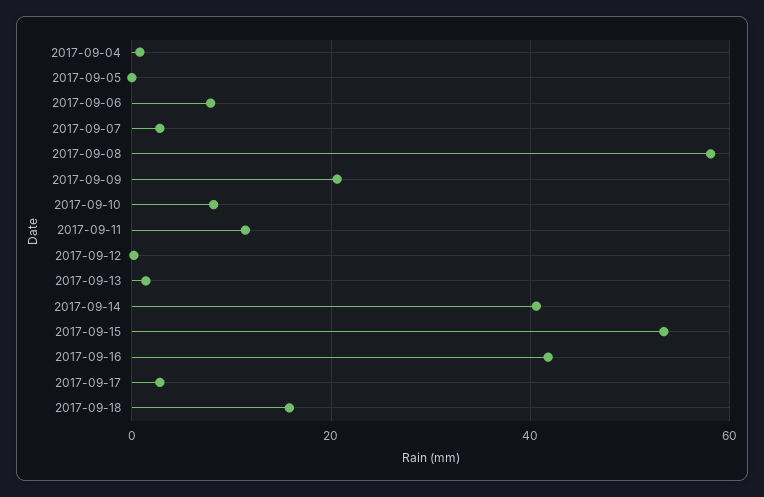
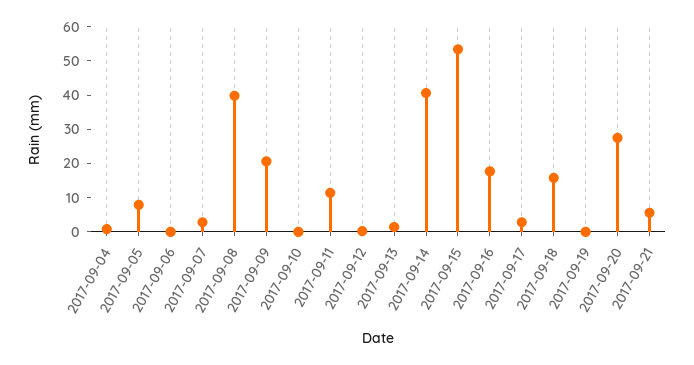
2017-09-05: 0 -> 7.5
2017-09-06: 8 -> 0
2017-09-08: 58 -> 40
2017-09-10: 8 -> 0
2017-09-16: 42 -> 17.5
2017-09-19: none -> 0
2017-09-20: none -> 27.5
2017-09-21: none -> 5

